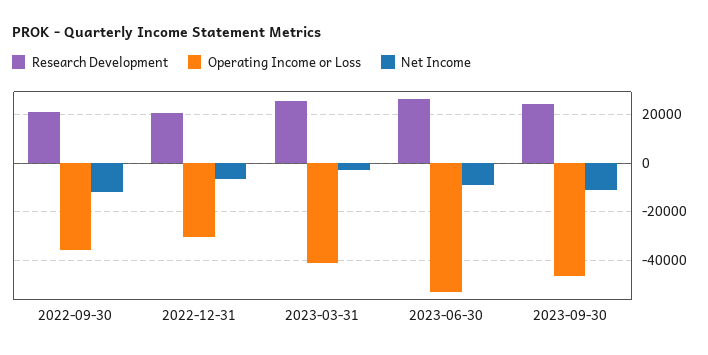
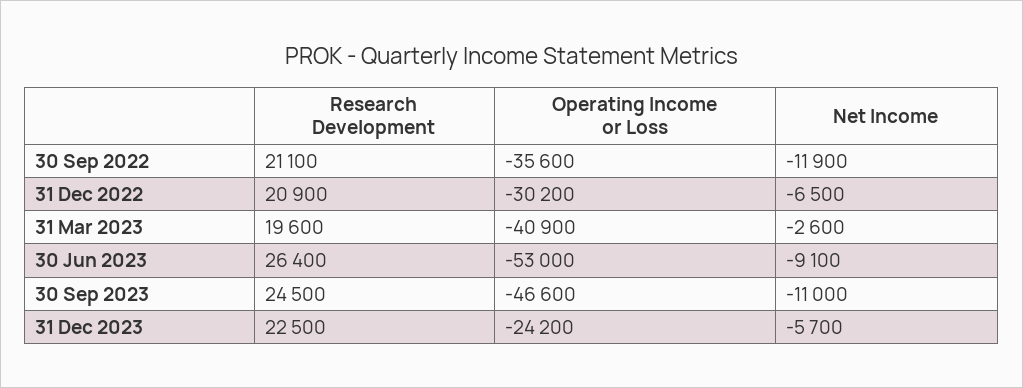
Research Development, 2023-03-31: 25000 -> 19600
Research Development, 31 Dec 2023: none -> 22500
Operating Income or Loss, 31 Dec 2023: none -> -24200
Net Income, 31 Dec 2023: none -> -5700

